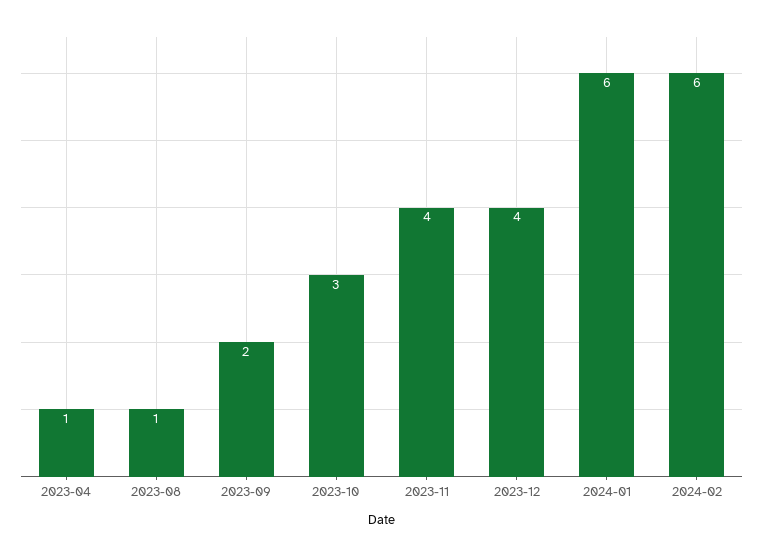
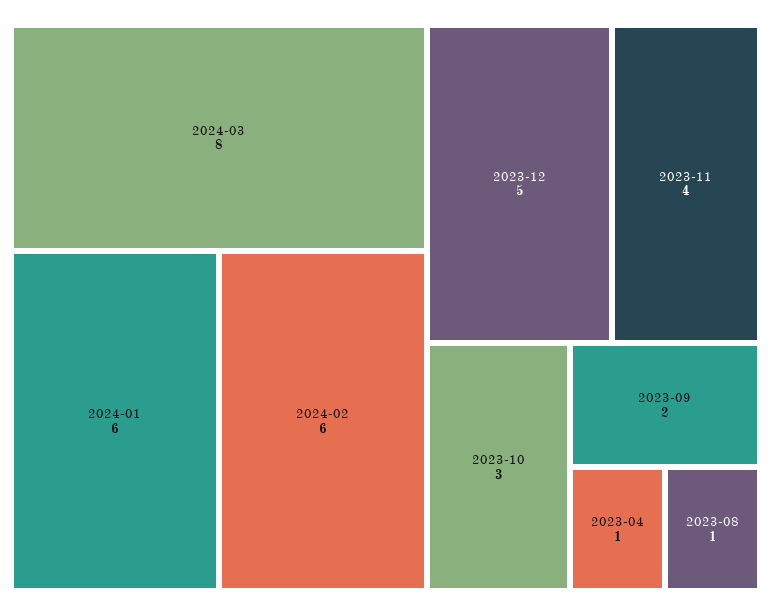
2023-12: 4 -> 5
2024-03: none -> 8

